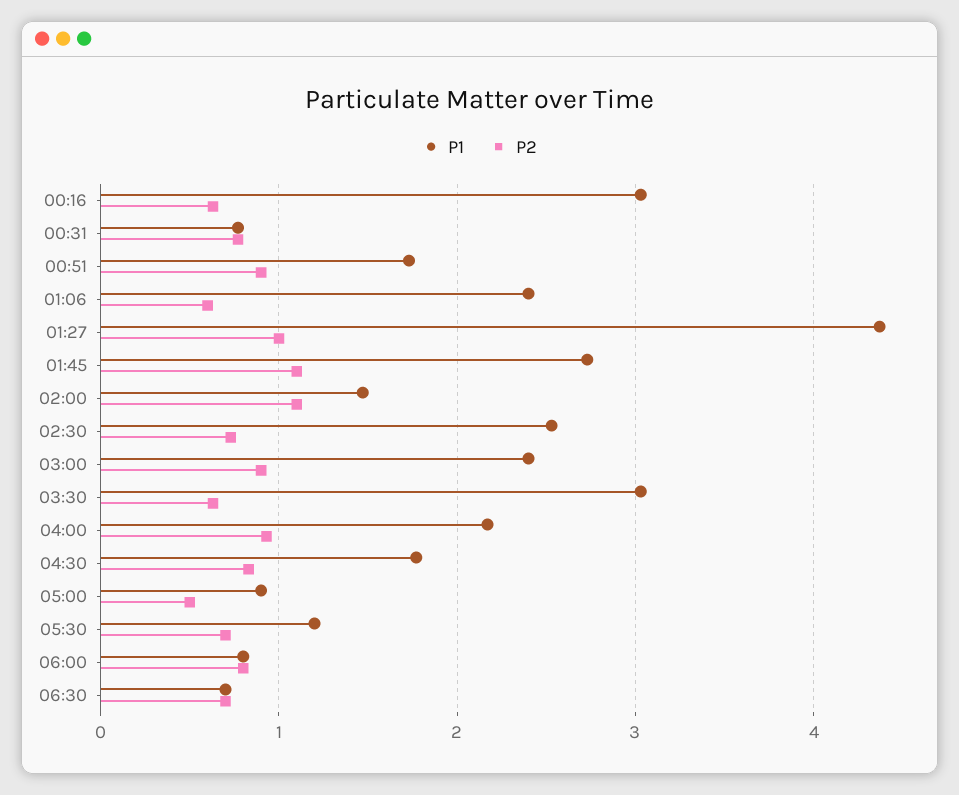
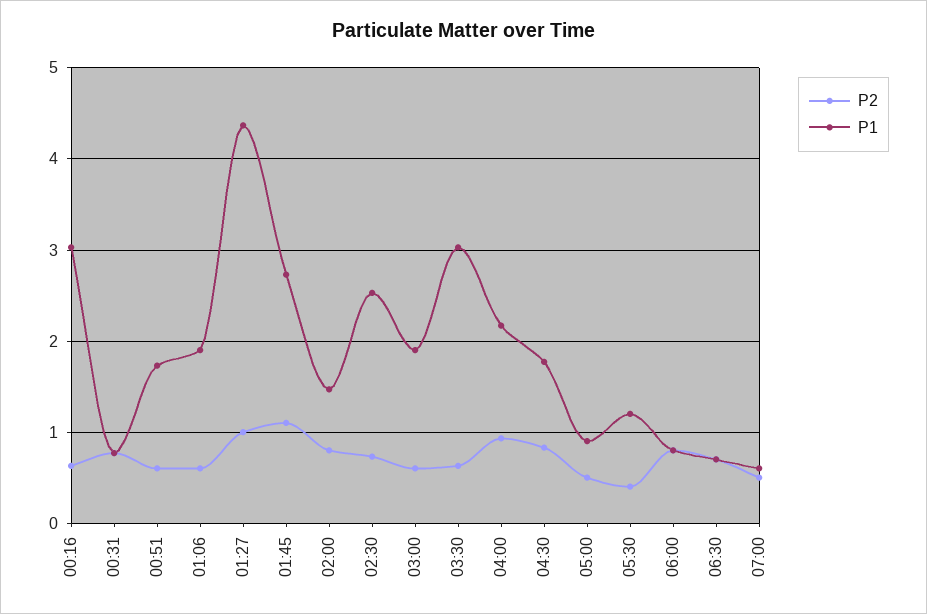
P2, 00:51: 0.9 -> 0.6
P1, 01:06: 2.4 -> 1.9
P2, 02:00: 1.1 -> 0.8
P1, 03:00: 2.4 -> 1.9
P2, 03:00: 0.9 -> 0.6
P2, 05:30: 0.7 -> 0.4
P2, 07:00: none -> 0.5
P1, 07:00: none -> 0.6

